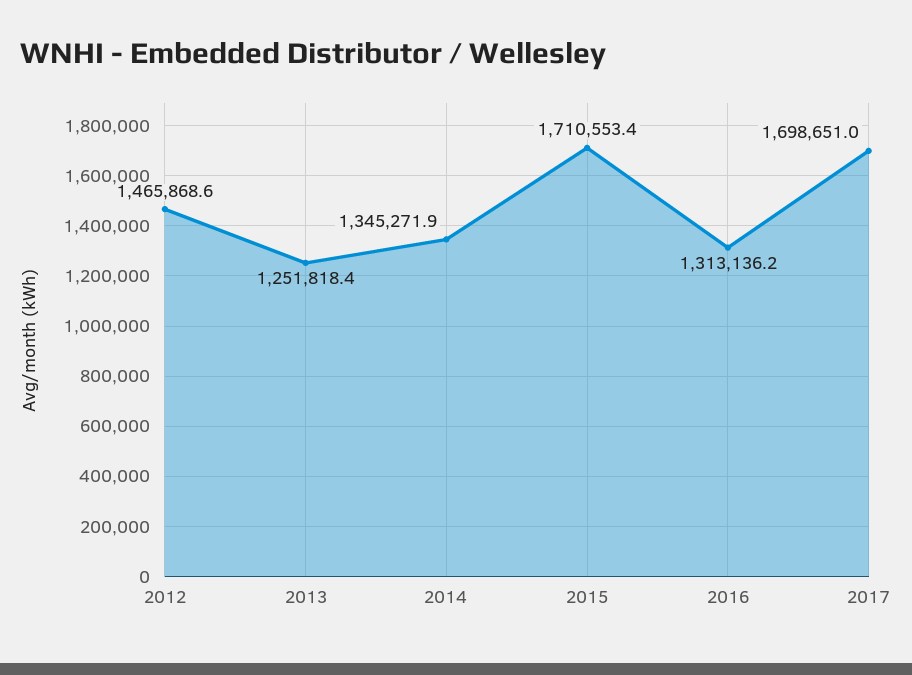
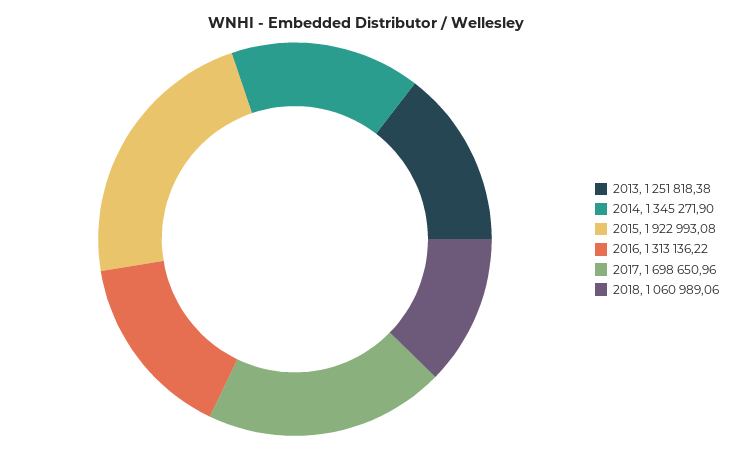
2012: 1465868.6 -> none
2015: 1710553.4 -> 1922993.08
2018: none -> 1060989.06

